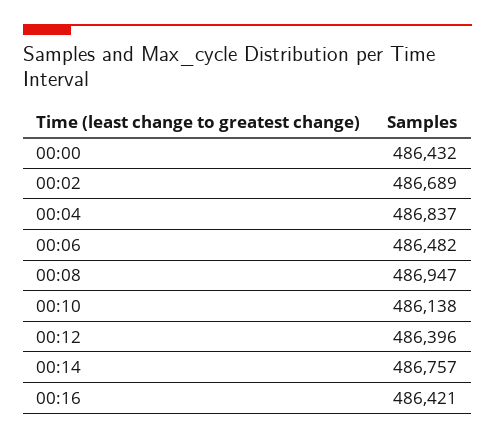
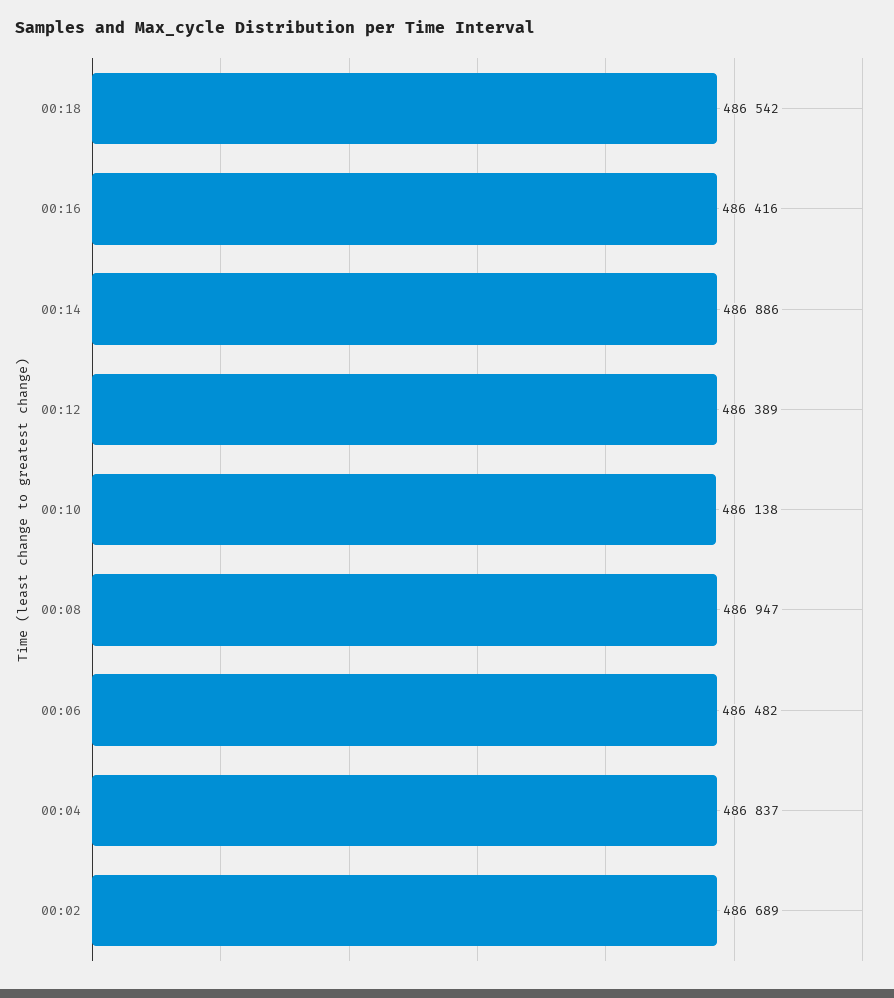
00:00: 486432 -> none
00:12: 486396 -> 486389
00:14: 486757 -> 486886
00:16: 486421 -> 486416
00:18: none -> 486542

